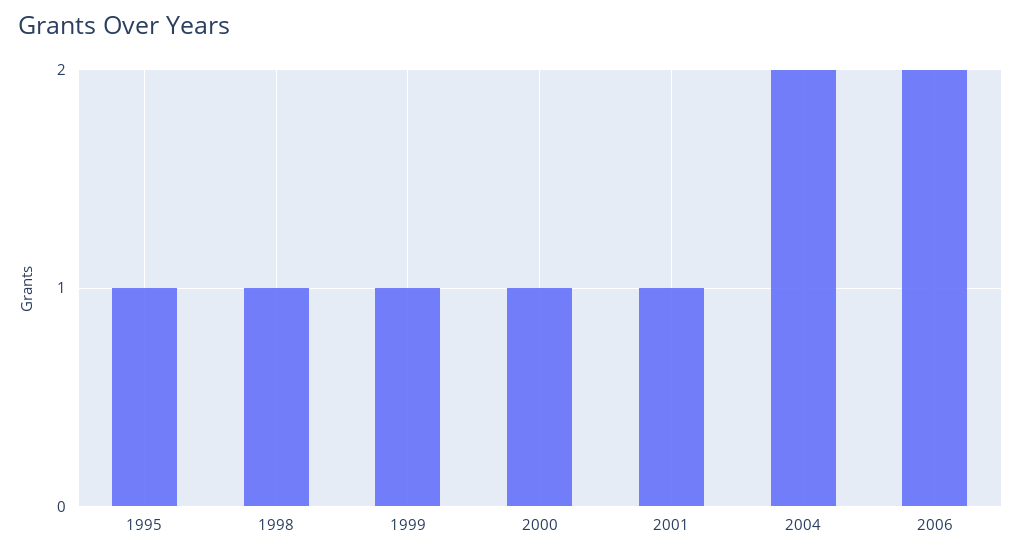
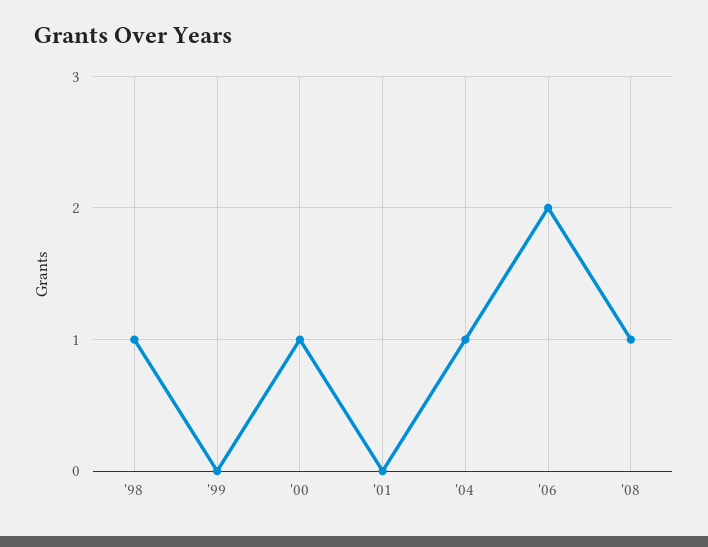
1995: 1 -> none
1999: 1 -> 0
2001: 1 -> 0
2004: 2 -> 1
'08: none -> 1

